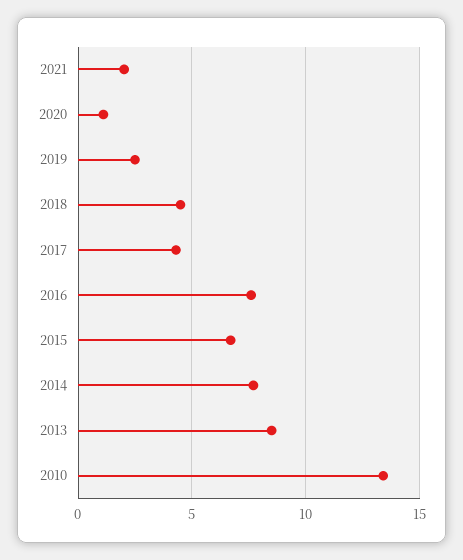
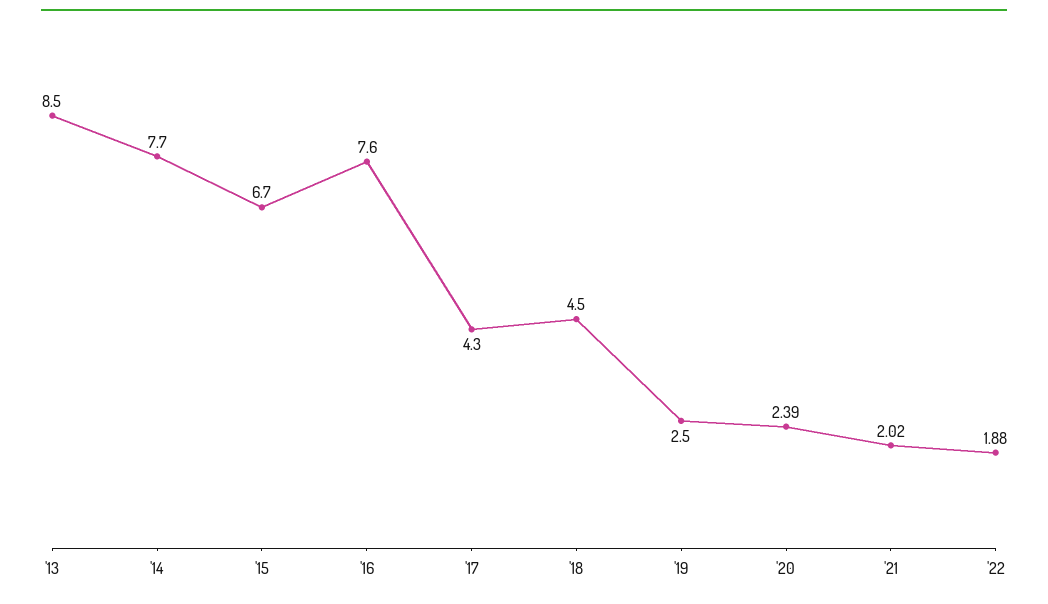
2020: 1 -> 2.39
2010: 13.5 -> none
'22: none -> 1.88

